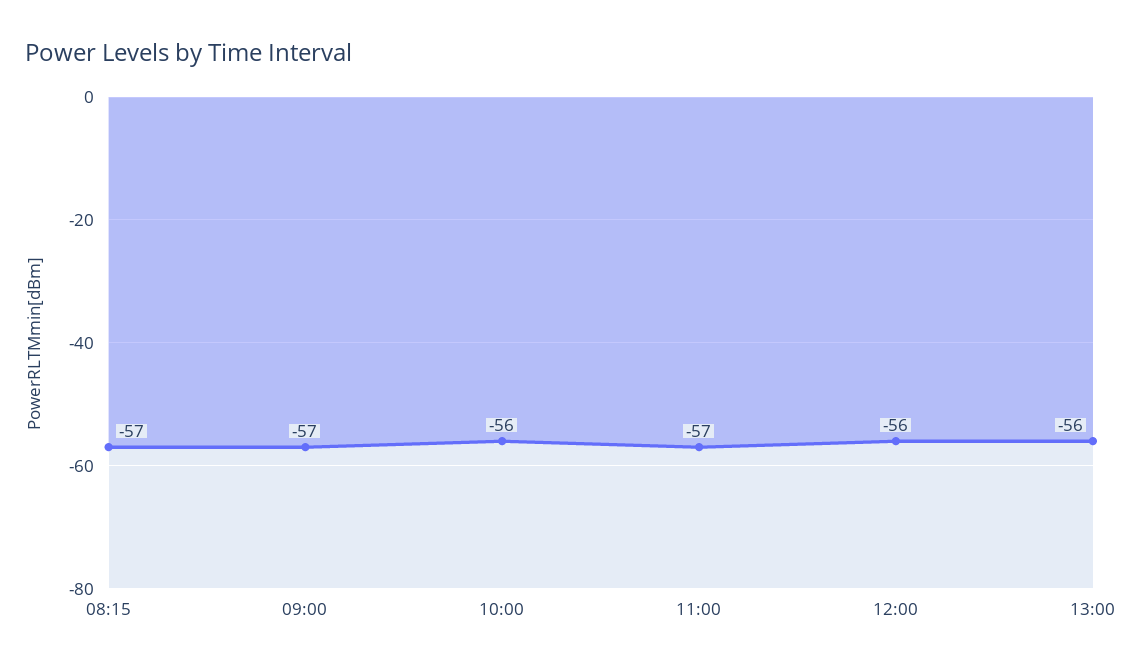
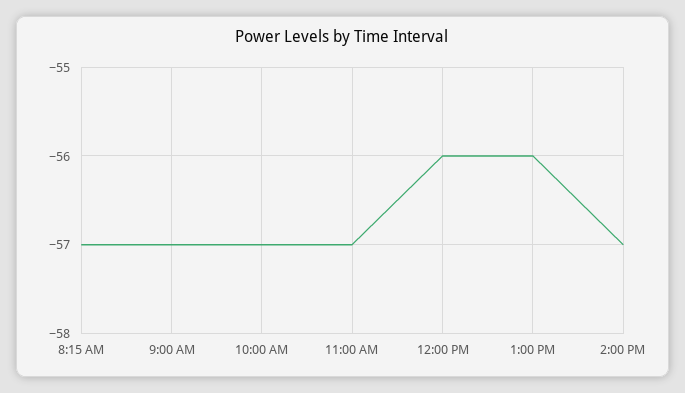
10:00: -56 -> -57
2:00 PM: none -> -57

